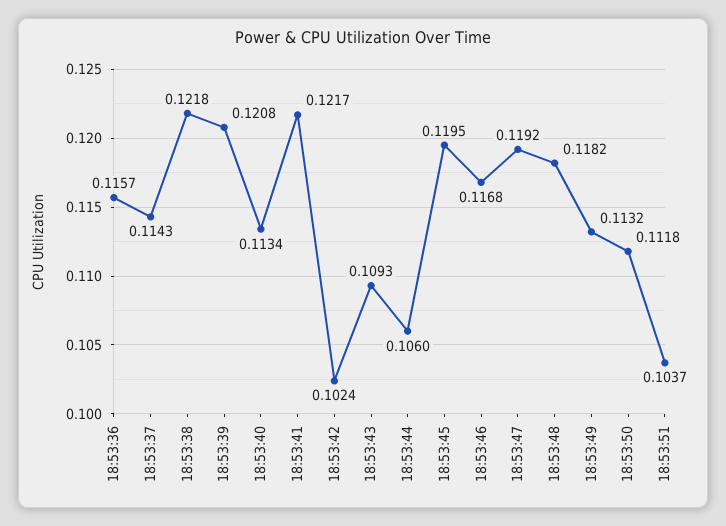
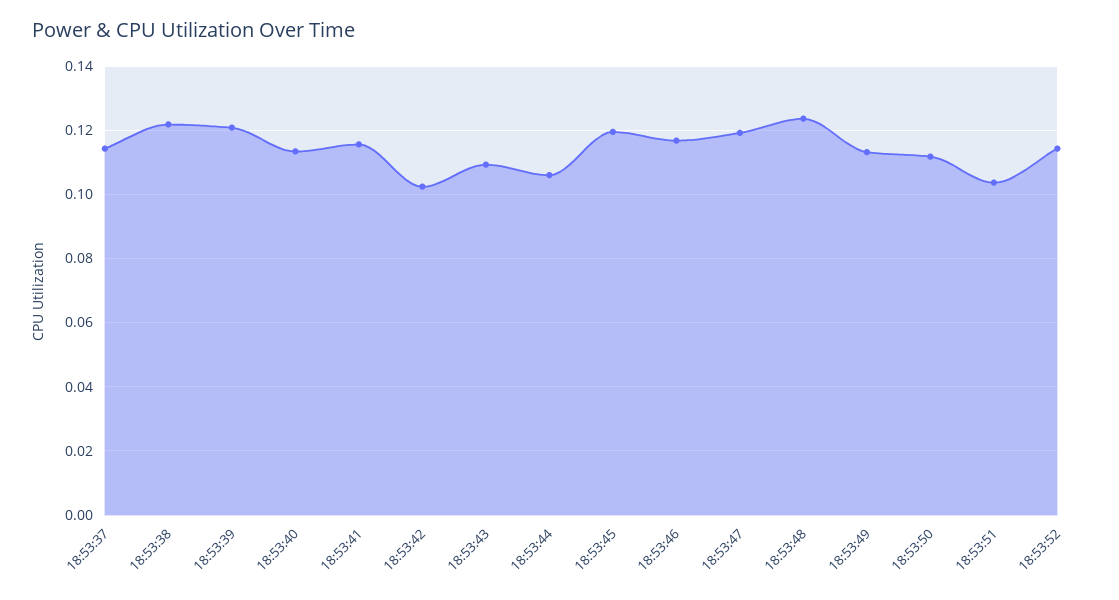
18:53:36: 0.1157 -> none
18:53:41: 0.1217 -> 0.116
18:53:48: 0.1182 -> 0.124
18:53:52: none -> 0.114

